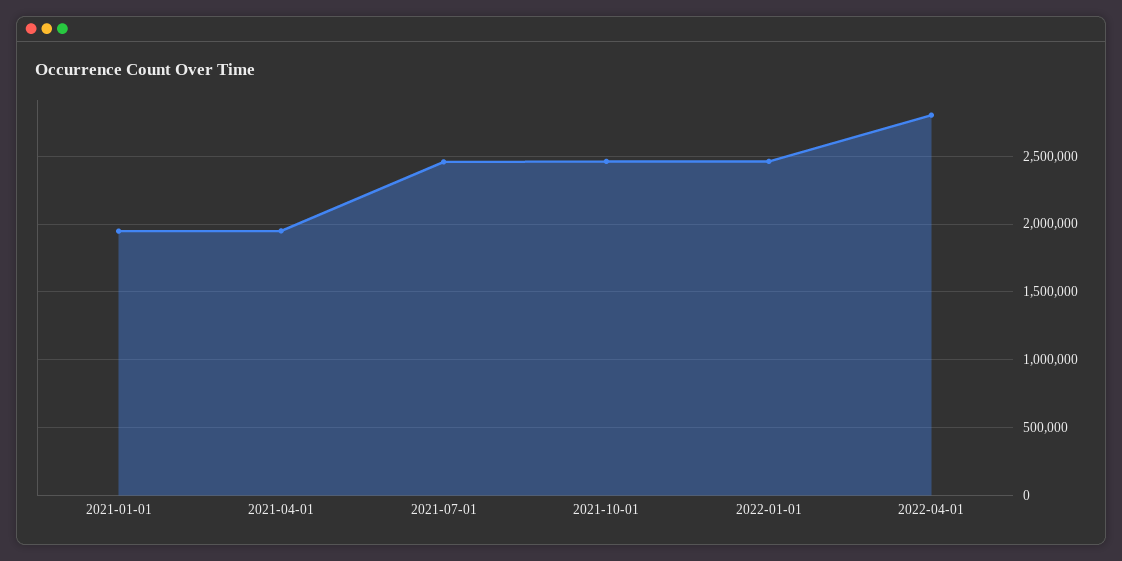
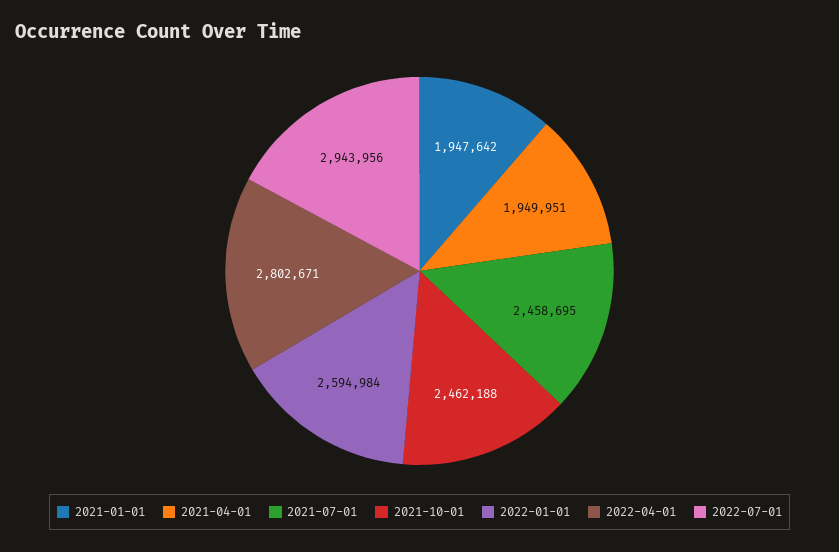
2022-01-01: 2450000 -> 2594984
2022-07-01: none -> 2943956

